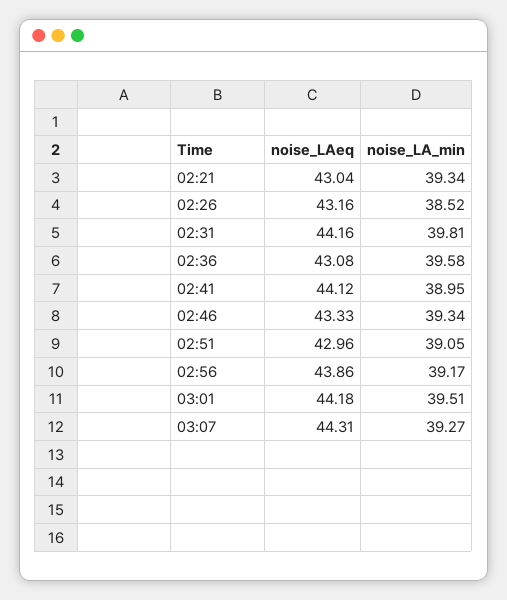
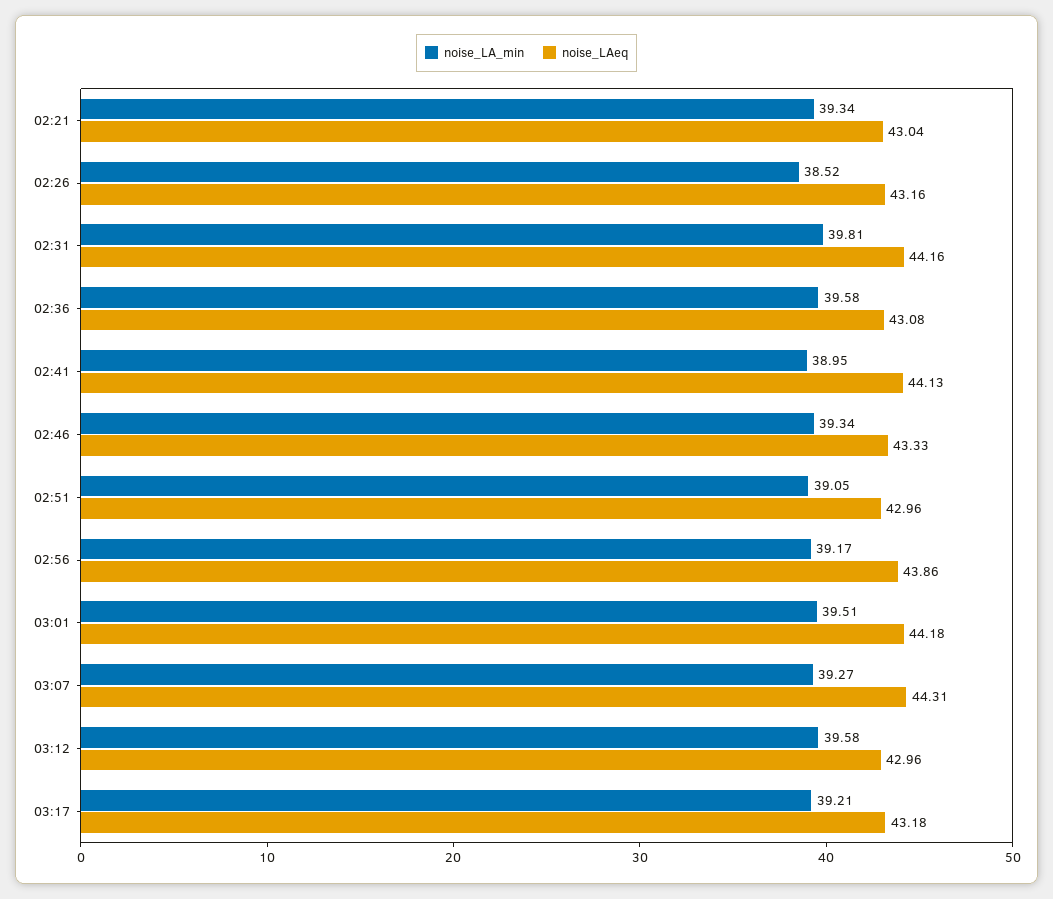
noise_LAeq, 02:41: 44.12 -> 44.13
noise_LA_min, 03:12: none -> 39.58
noise_LAeq, 03:12: none -> 42.96
noise_LA_min, 03:17: none -> 39.21
noise_LAeq, 03:17: none -> 43.18

